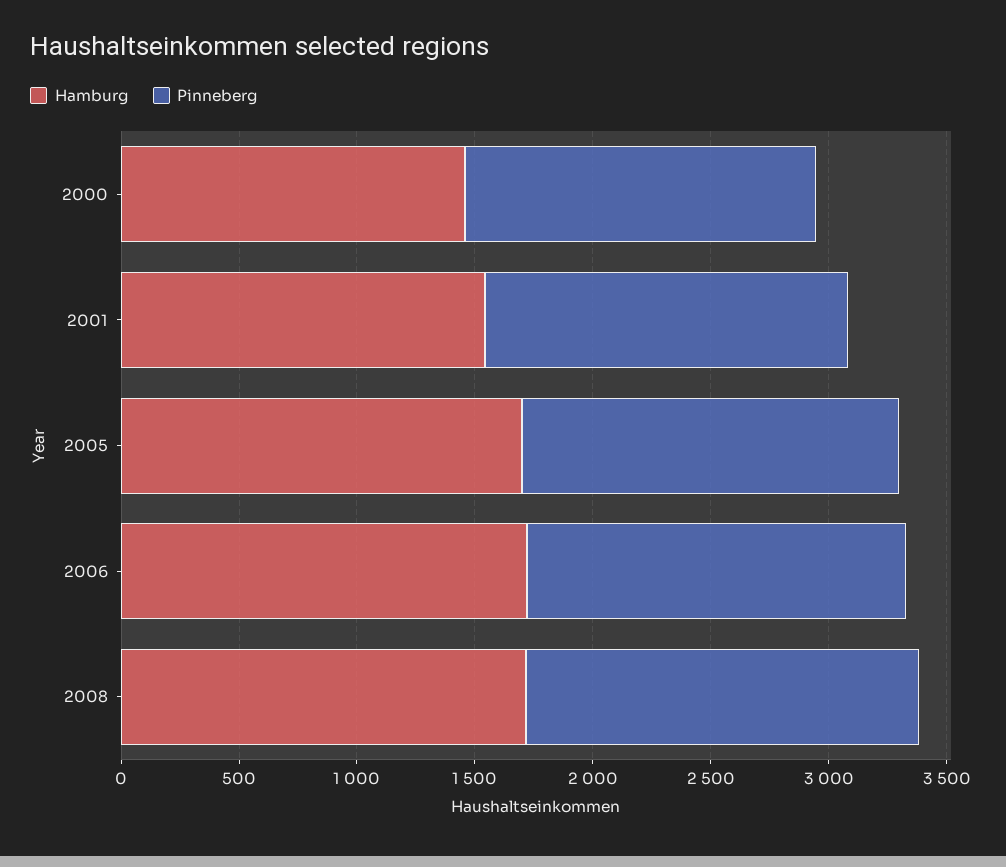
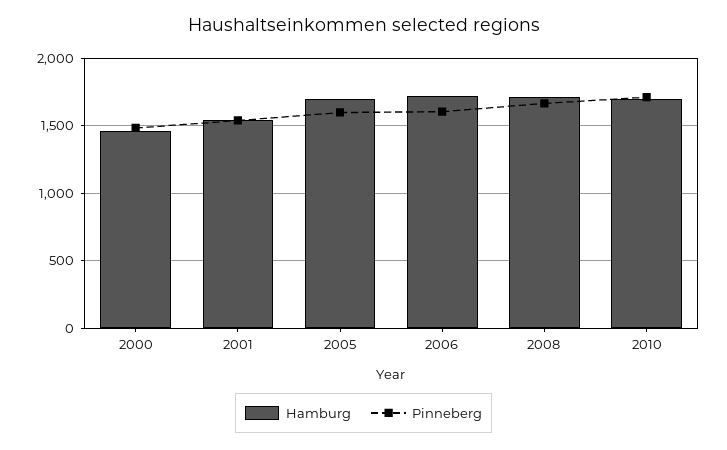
Hamburg, 2010: none -> 1700
Pinneberg, 2010: none -> 1700

